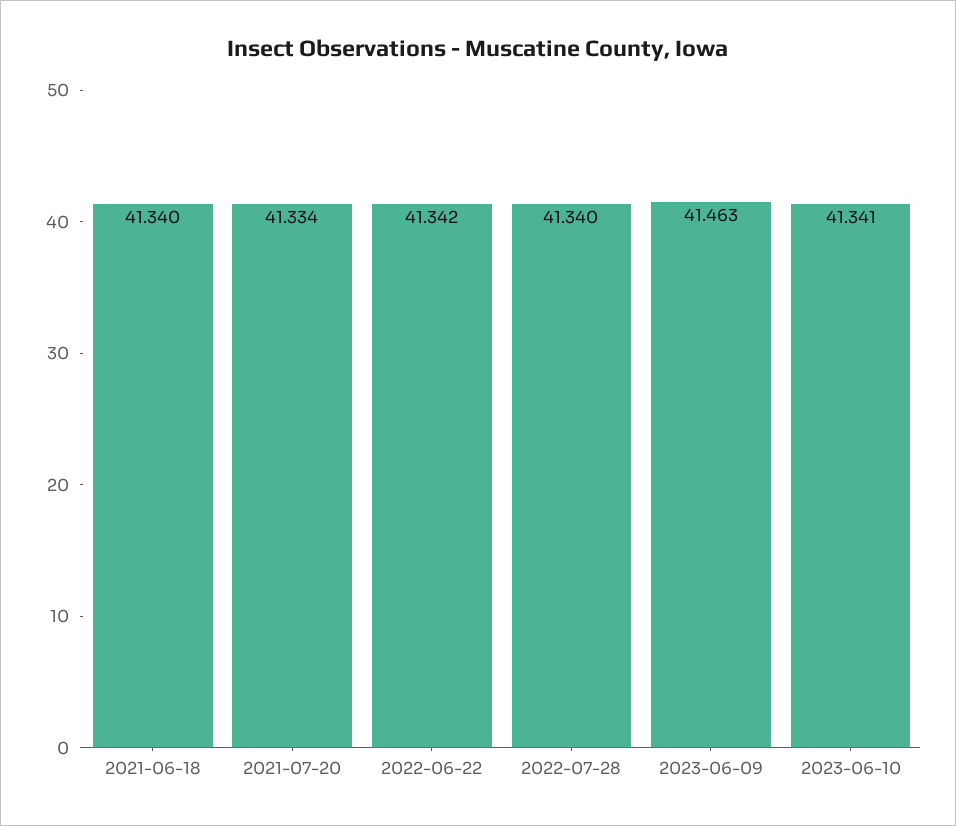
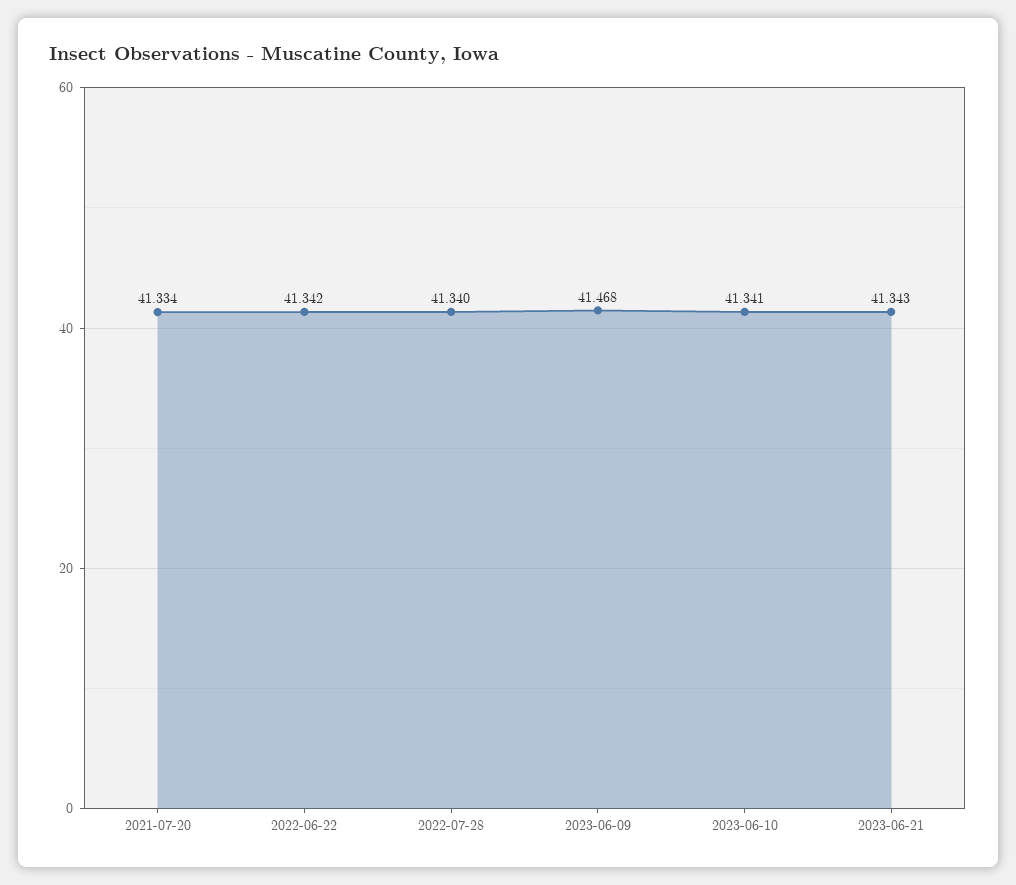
2021-06-18: 41.34 -> none
2023-06-09: 41.463 -> 41.468
2023-06-21: none -> 41.343

